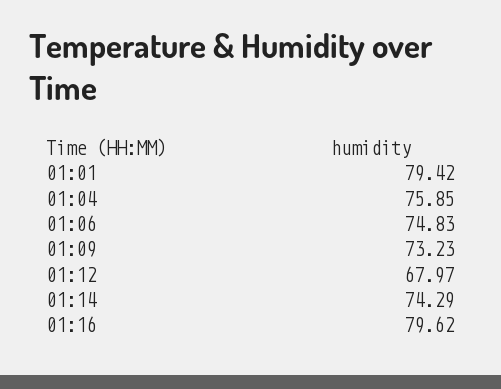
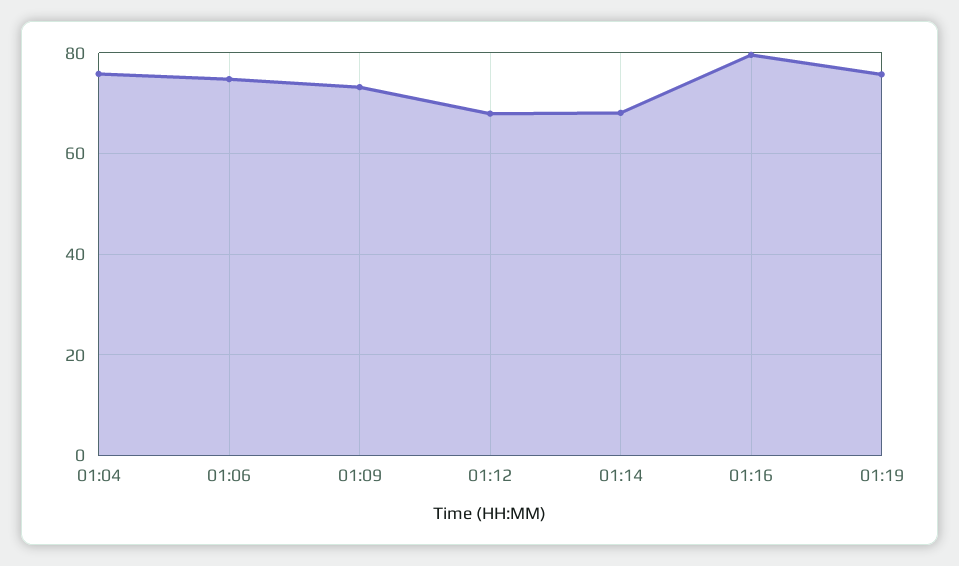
01:01: 79.42 -> none
01:14: 74.29 -> 68
01:19: none -> 76

